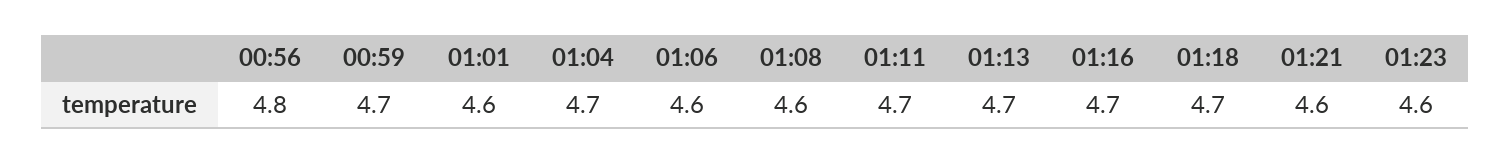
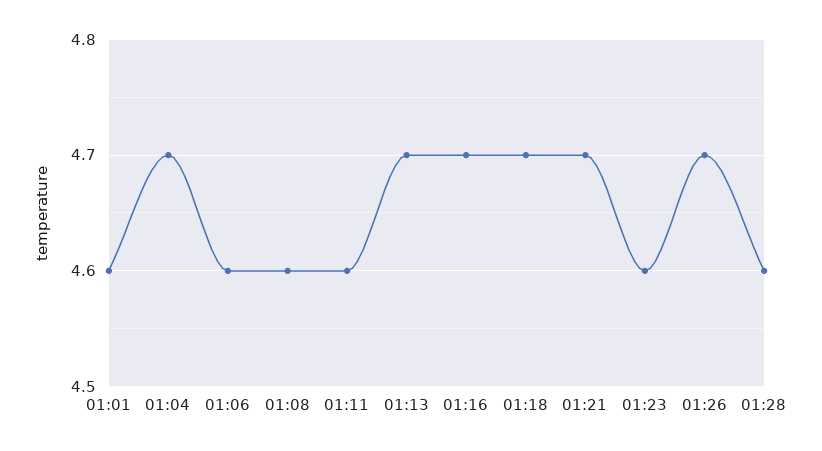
00:56: 4.8 -> none
00:59: 4.7 -> none
01:11: 4.7 -> 4.6
01:21: 4.6 -> 4.7
01:26: none -> 4.7
01:28: none -> 4.6

